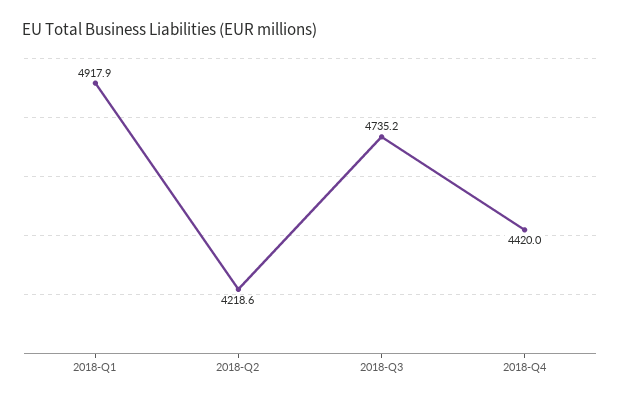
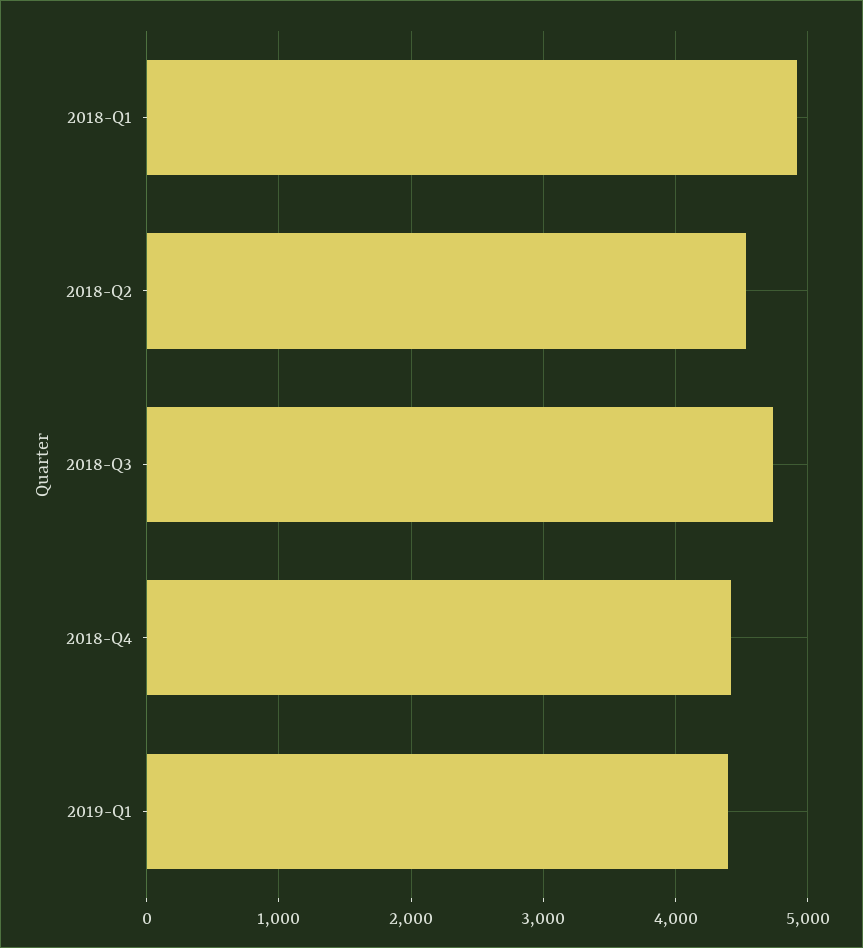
2018-Q2: 4218.6 -> 4500
2019-Q1: none -> 4400

